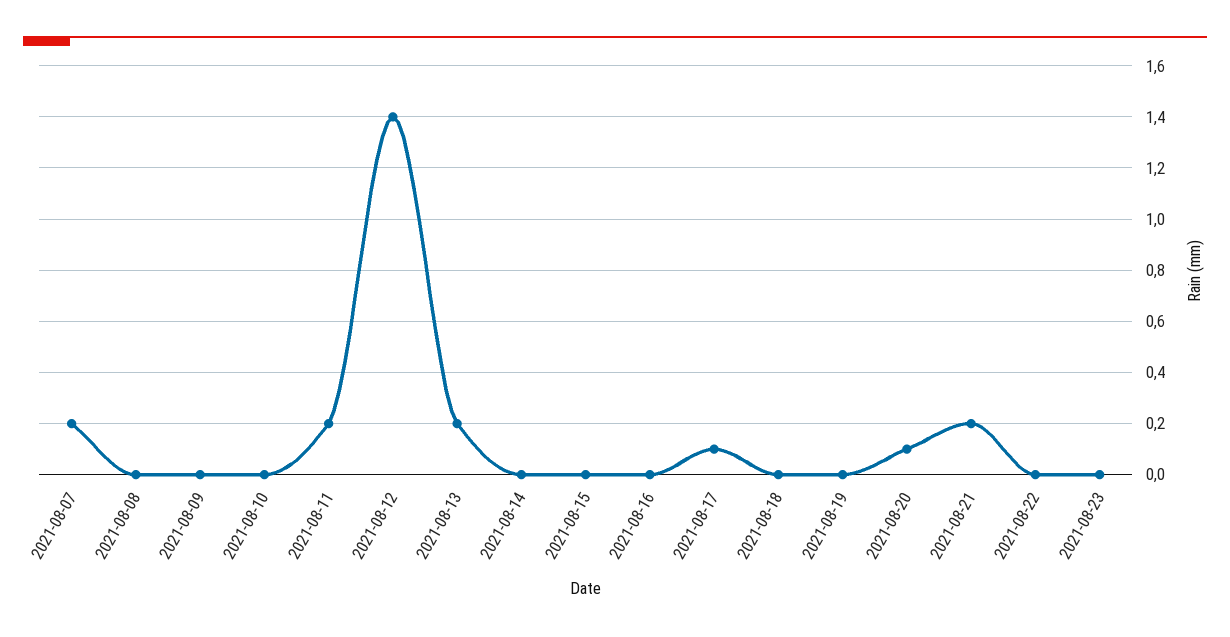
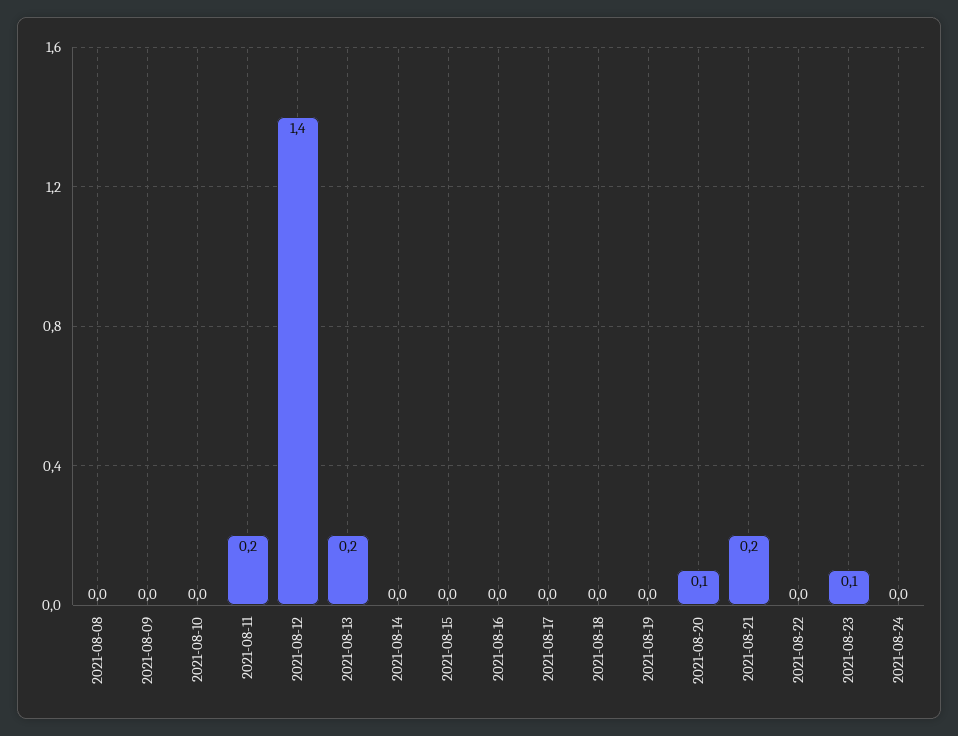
2021-08-07: 0.2 -> none
2021-08-17: 0.1 -> 0
2021-08-23: 0 -> 0.1
2021-08-24: none -> 0

